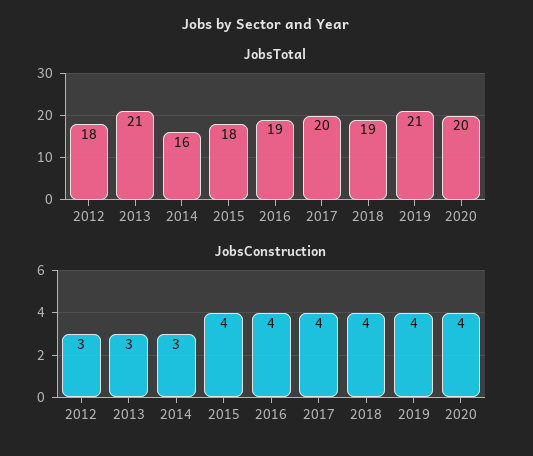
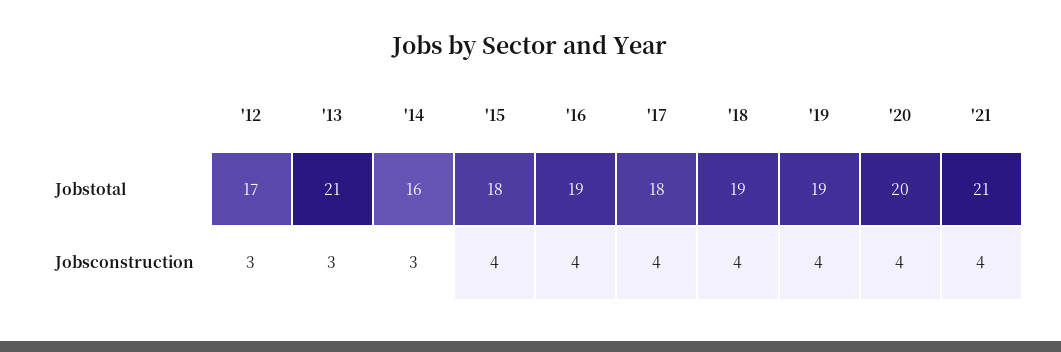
JobsTotal, 2012: 18 -> 17
JobsTotal, 2017: 20 -> 18
JobsTotal, 2019: 21 -> 19
JobsTotal, '21: none -> 21
JobsConstruction, '21: none -> 4

